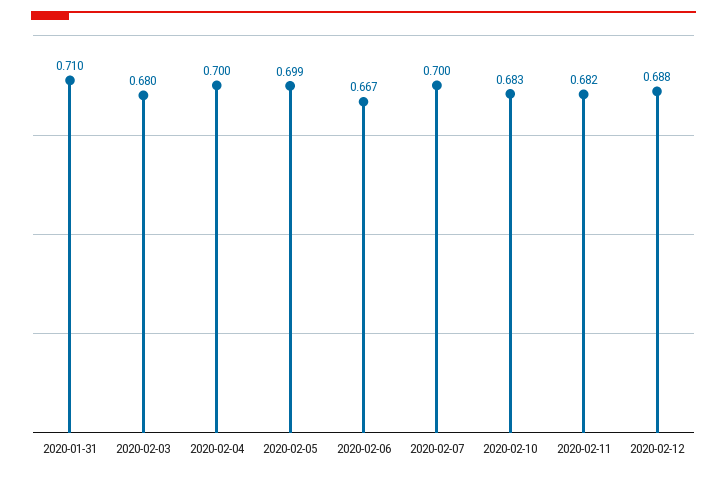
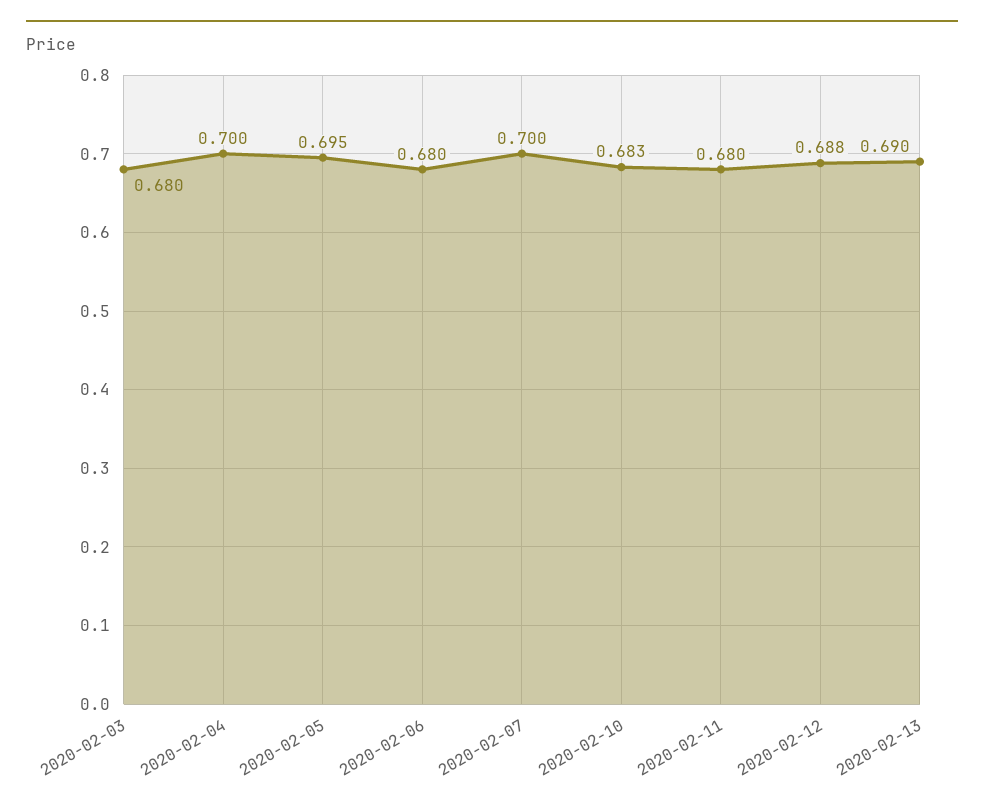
2020-01-31: 0.71 -> none
2020-02-05: 0.699 -> 0.695
2020-02-06: 0.667 -> 0.68
2020-02-11: 0.682 -> 0.68
2020-02-13: none -> 0.69

